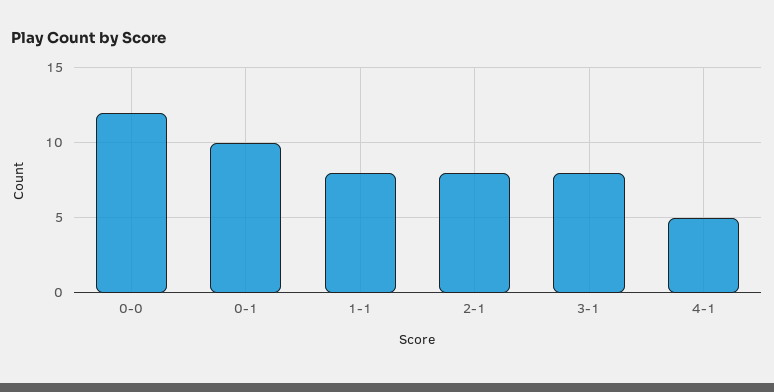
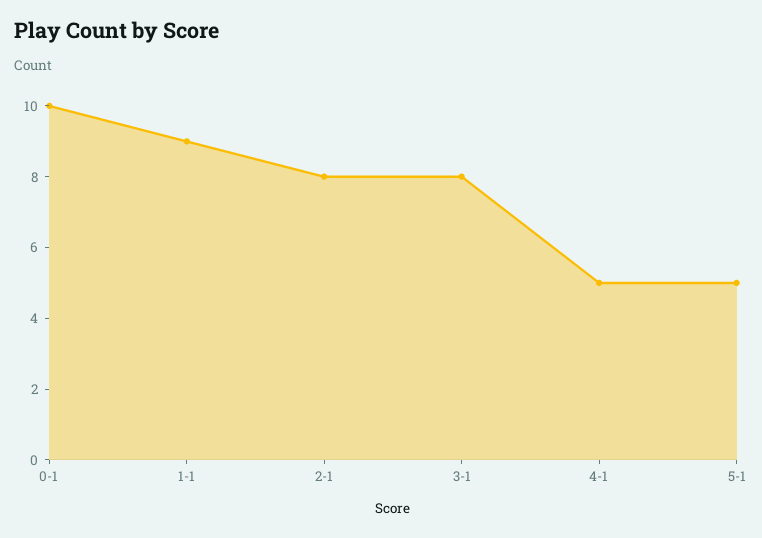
0-0: 12 -> none
1-1: 8 -> 9
5-1: none -> 5

